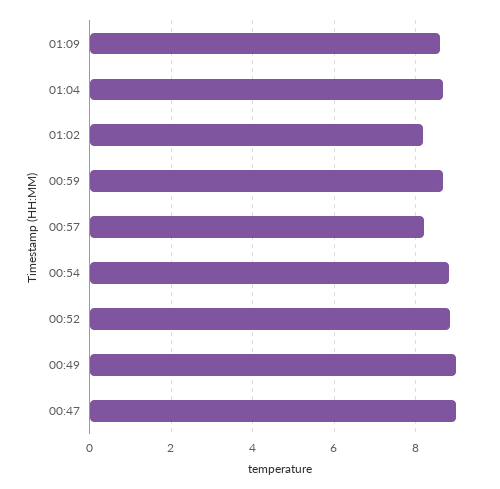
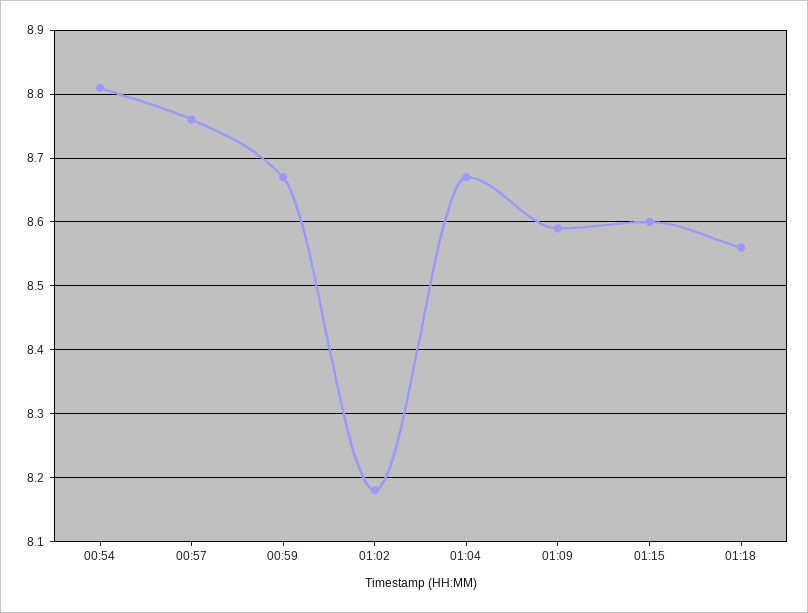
00:57: 8.2 -> 8.76
00:52: 8.8 -> none
00:49: 9 -> none
00:47: 9 -> none
01:15: none -> 8.6
01:18: none -> 8.56

